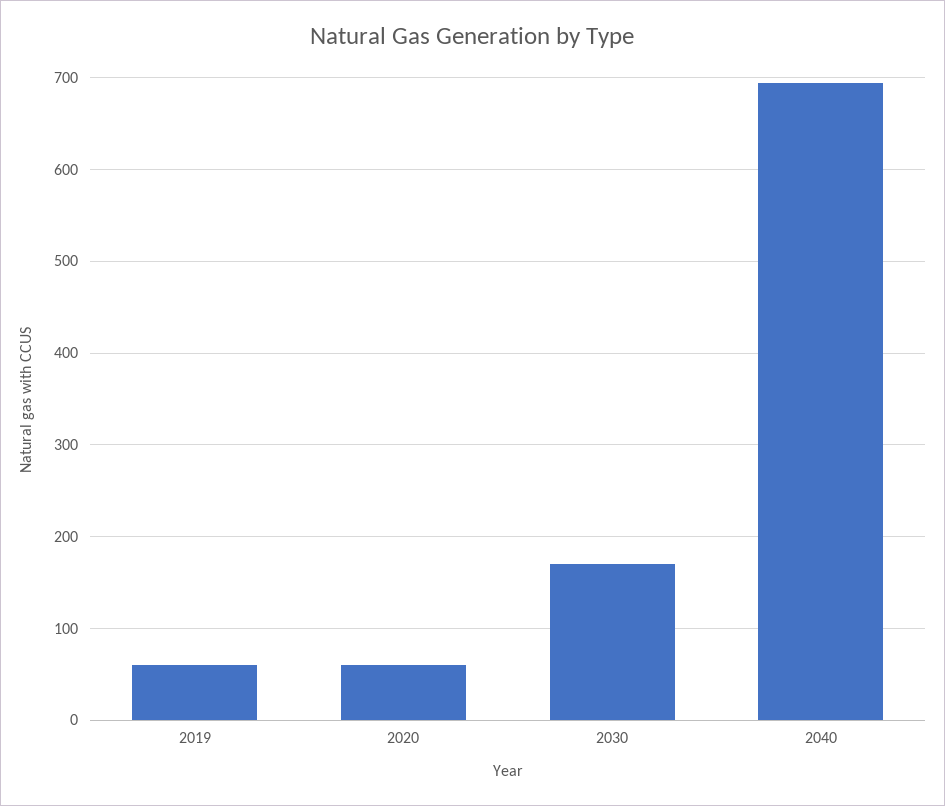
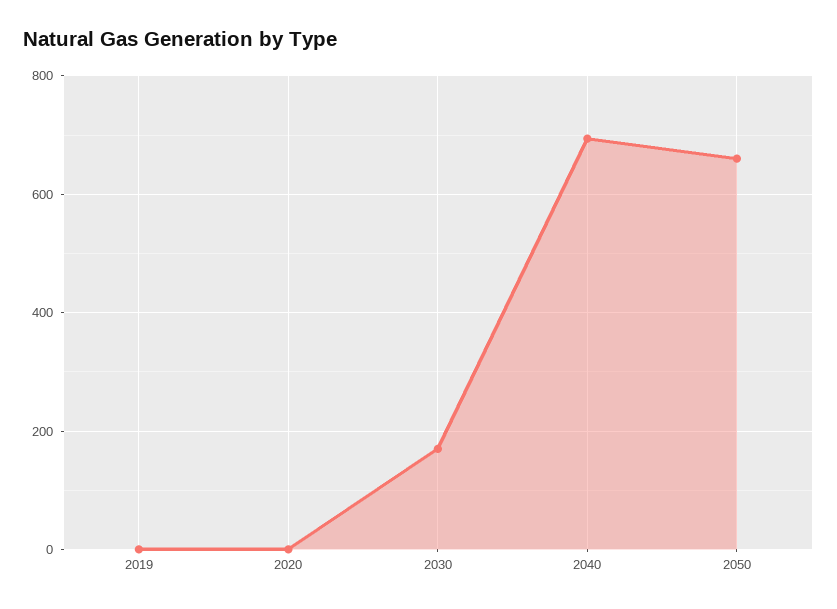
2019: 60 -> 0
2020: 60 -> 0
2050: none -> 660

